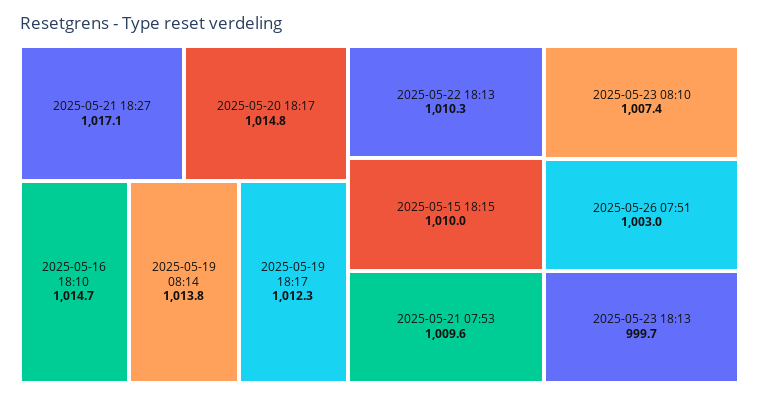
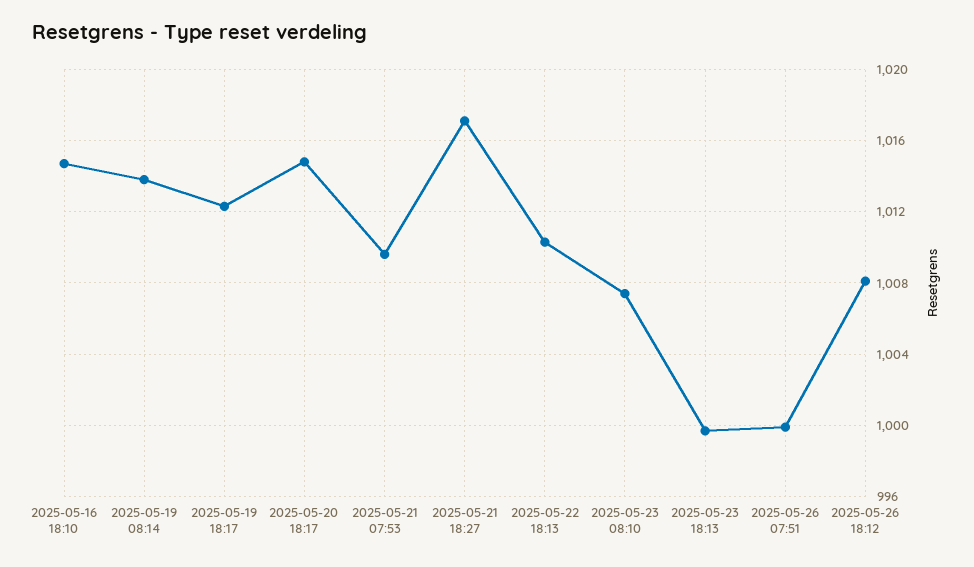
2025-05-15 18:15: 1010 -> none
2025-05-26 07:51: 1003 -> 1000
2025-05-26 18:12: none -> 1008

